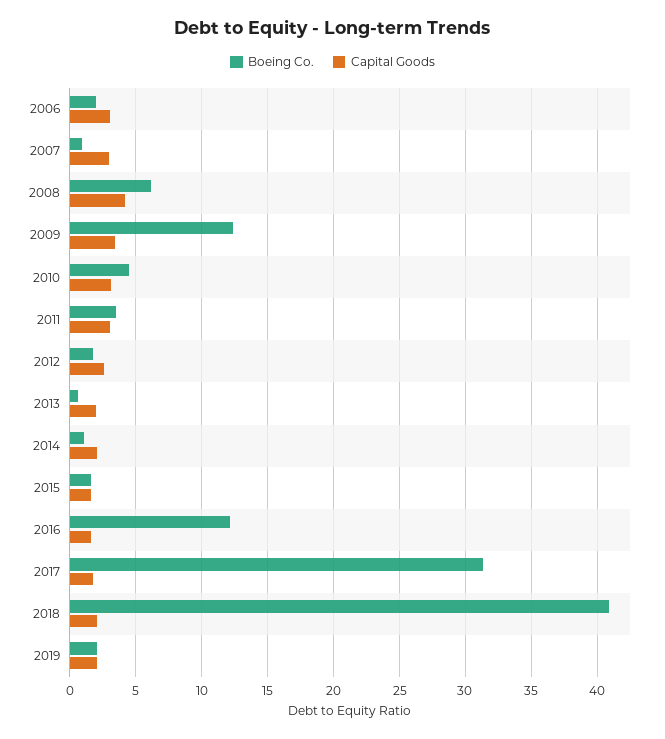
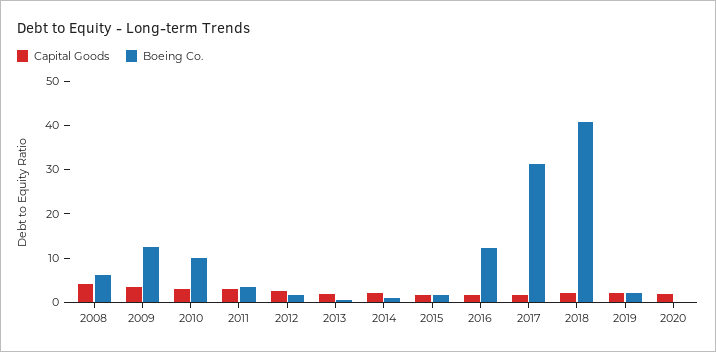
Boeing Co., 2006: 2 -> none
Capital Goods, 2006: 3 -> none
Boeing Co., 2007: 1 -> none
Capital Goods, 2007: 3 -> none
Boeing Co., 2010: 4.5 -> 10
Capital Goods, 2020: none -> 2
Boeing Co., 2020: none -> 0

